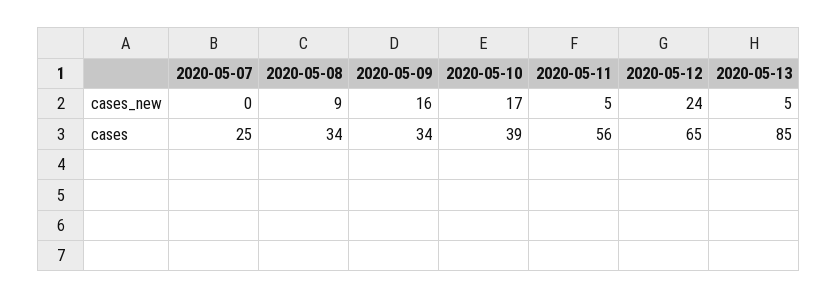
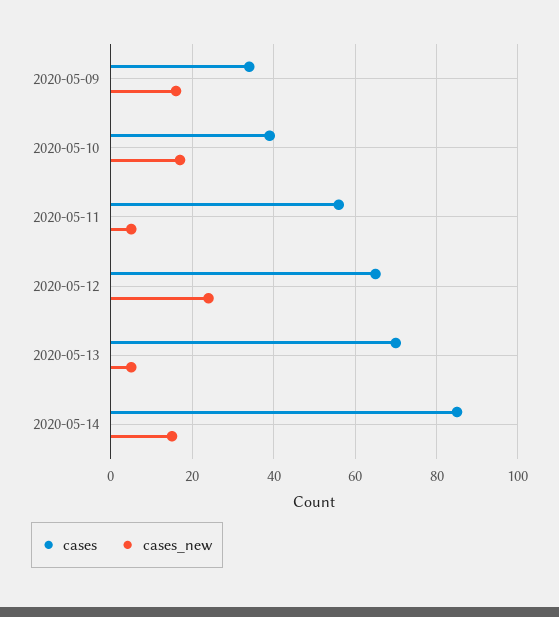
cases_new, 2020-05-07: 0 -> none
cases_new, 2020-05-08: 9 -> none
cases, 2020-05-07: 25 -> none
cases, 2020-05-08: 34 -> none
cases, 2020-05-13: 85 -> 70
cases, 2020-05-14: none -> 85
cases_new, 2020-05-14: none -> 15

